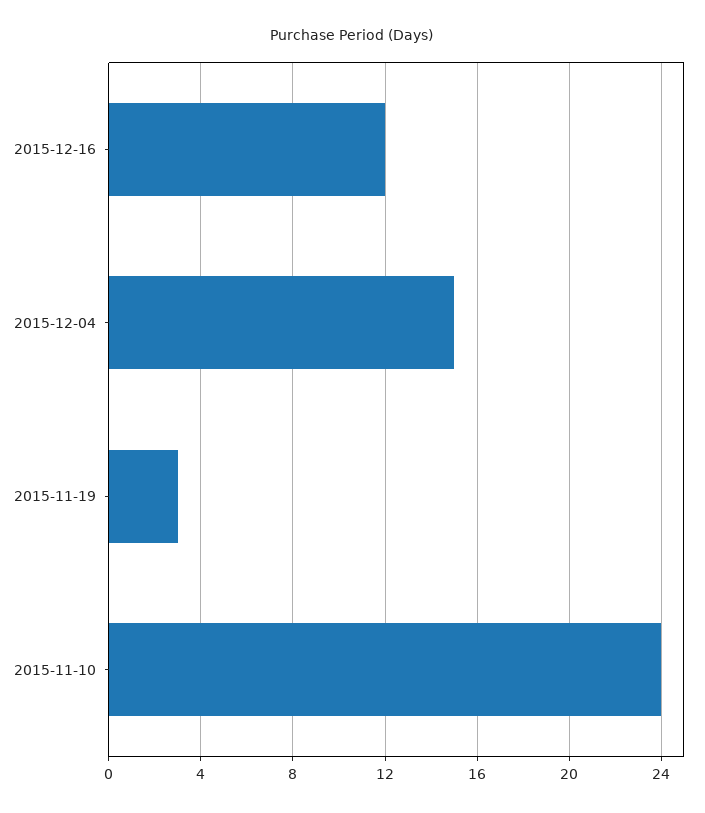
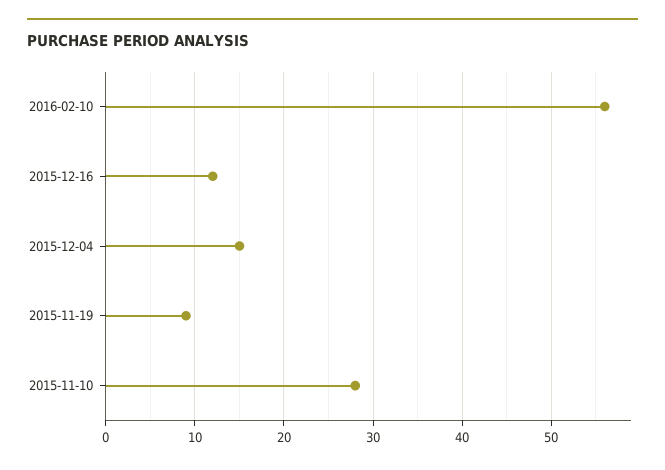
2015-11-19: 3 -> 9
2015-11-10: 24 -> 28
2016-02-10: none -> 56

